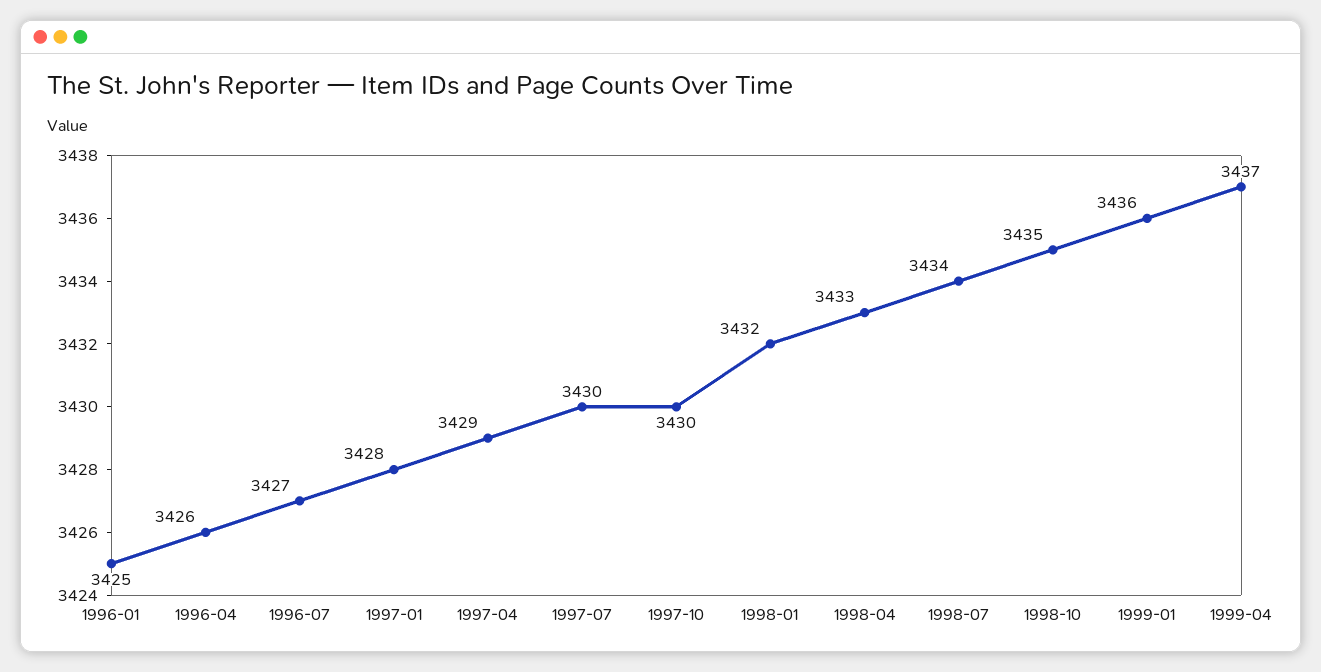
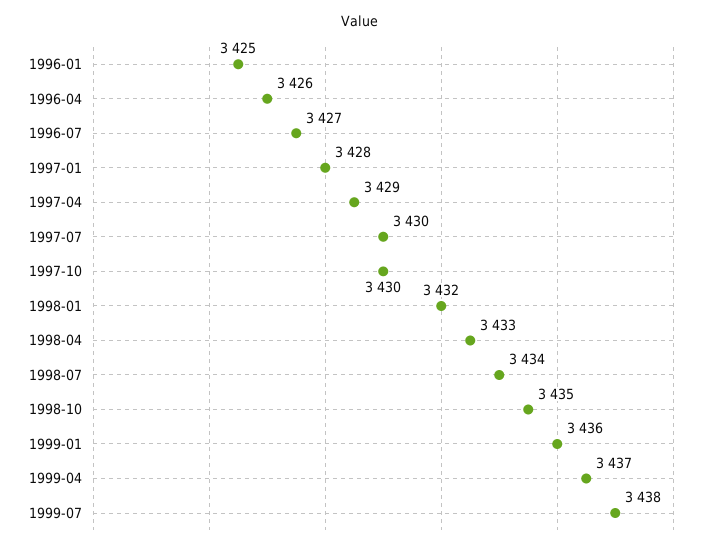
1999-07: none -> 3438

